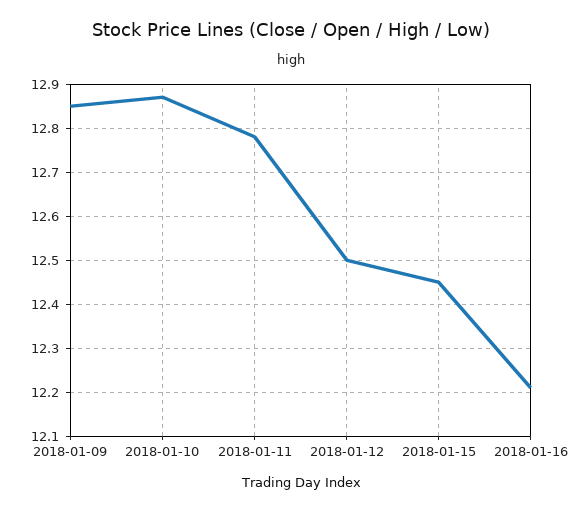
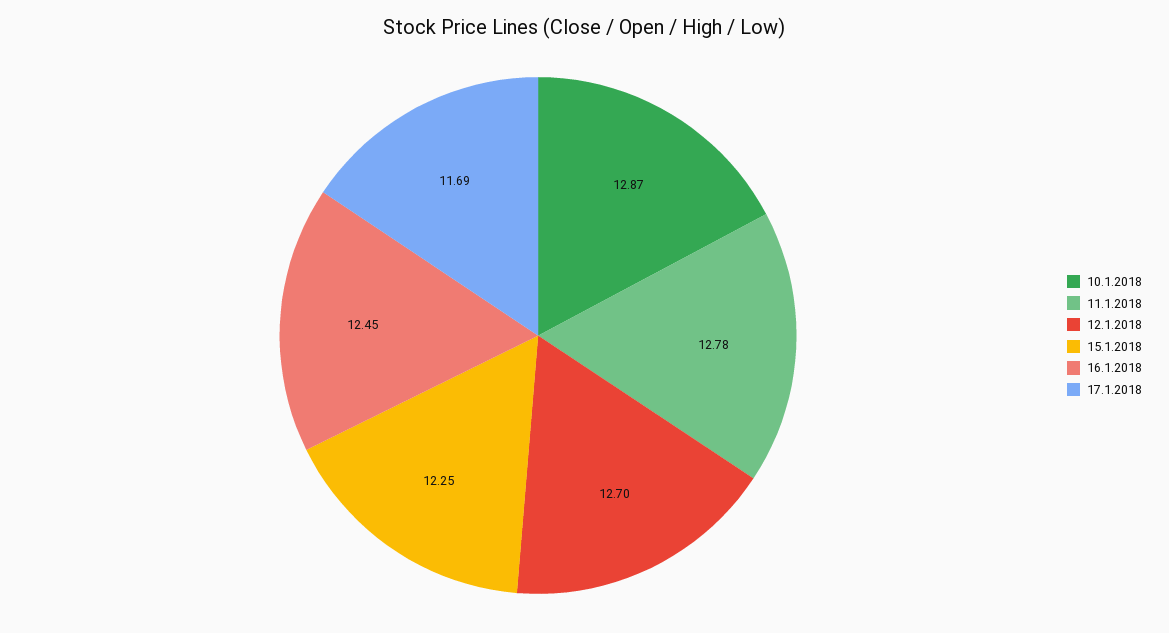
2018-01-09: 12.85 -> none
2018-01-12: 12.5 -> 12.7
2018-01-15: 12.45 -> 12.25
2018-01-16: 12.2 -> 12.45
17.1.2018: none -> 11.69

